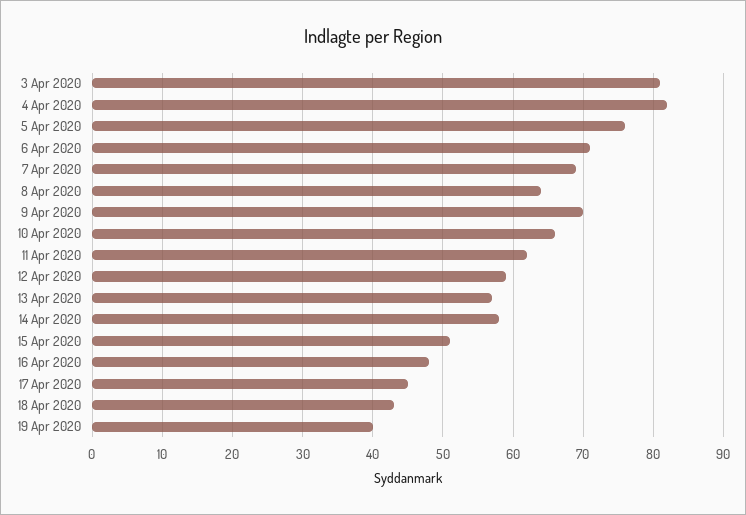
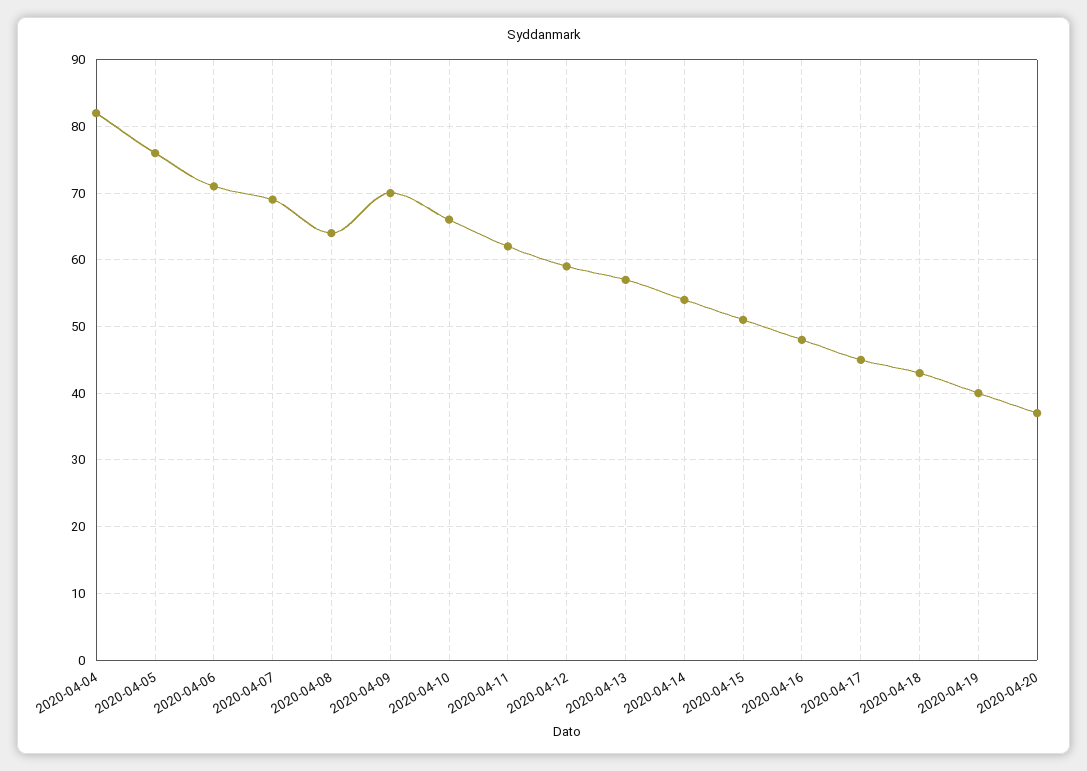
3 Apr 2020: 81 -> none
14 Apr 2020: 58 -> 54
2020-04-20: none -> 37

